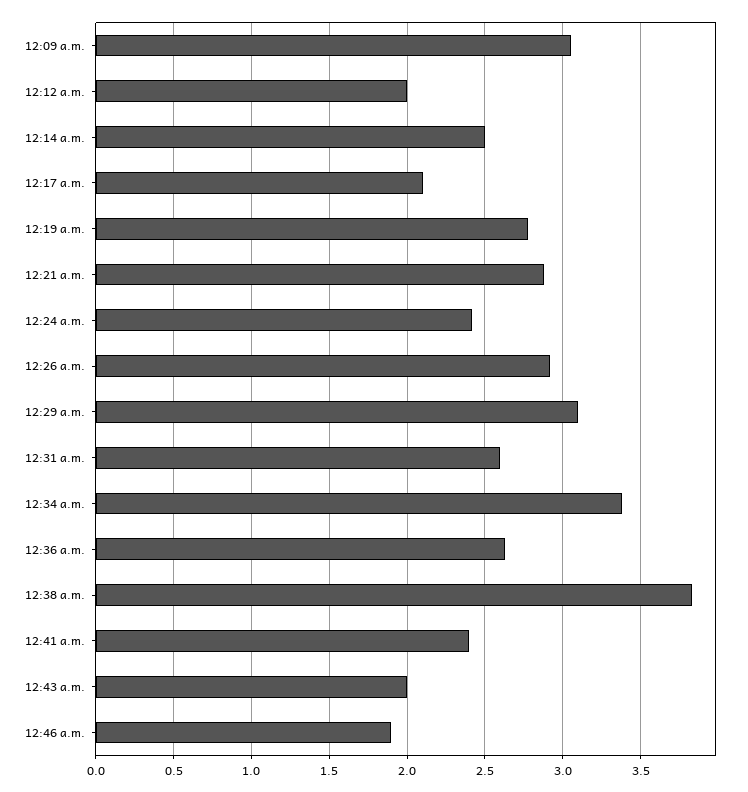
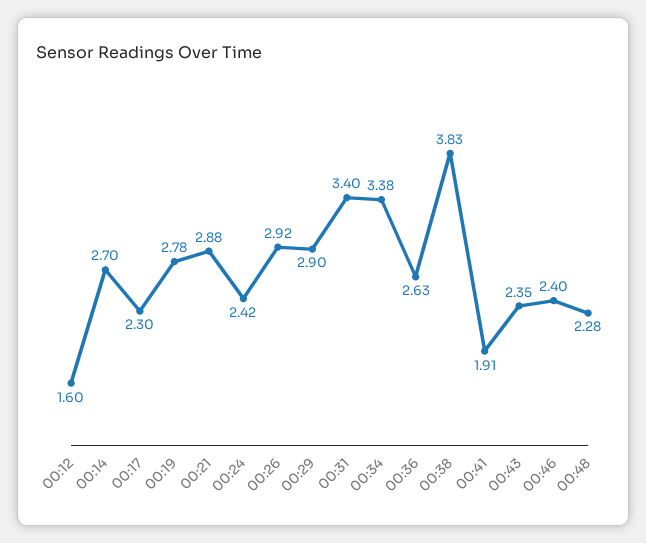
12:09 a.m.: 3.05 -> none
12:12 a.m.: 2 -> 1.6
12:14 a.m.: 2.5 -> 2.7
12:17 a.m.: 2.1 -> 2.3
12:29 a.m.: 3.1 -> 2.9
12:31 a.m.: 2.6 -> 3.4
12:41 a.m.: 2.4 -> 1.91
12:43 a.m.: 2 -> 2.35
12:46 a.m.: 1.9 -> 2.4
00:48: none -> 2.28

